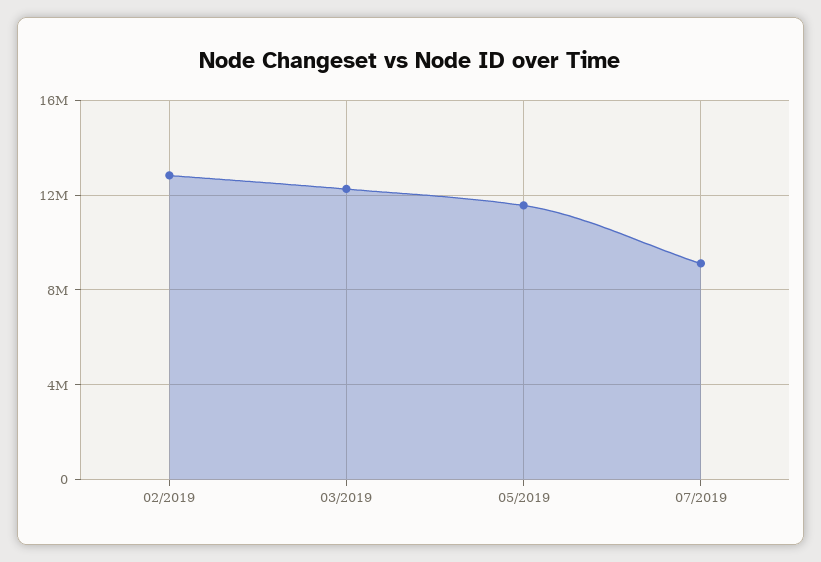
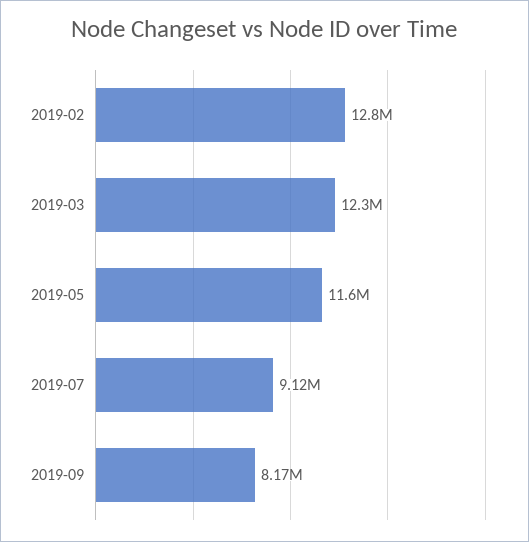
2019-09: none -> 8170000

